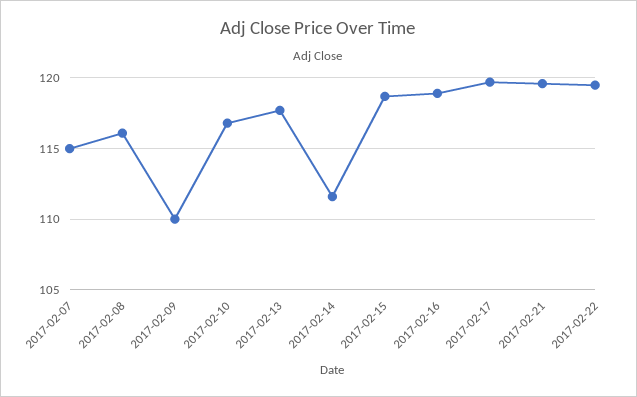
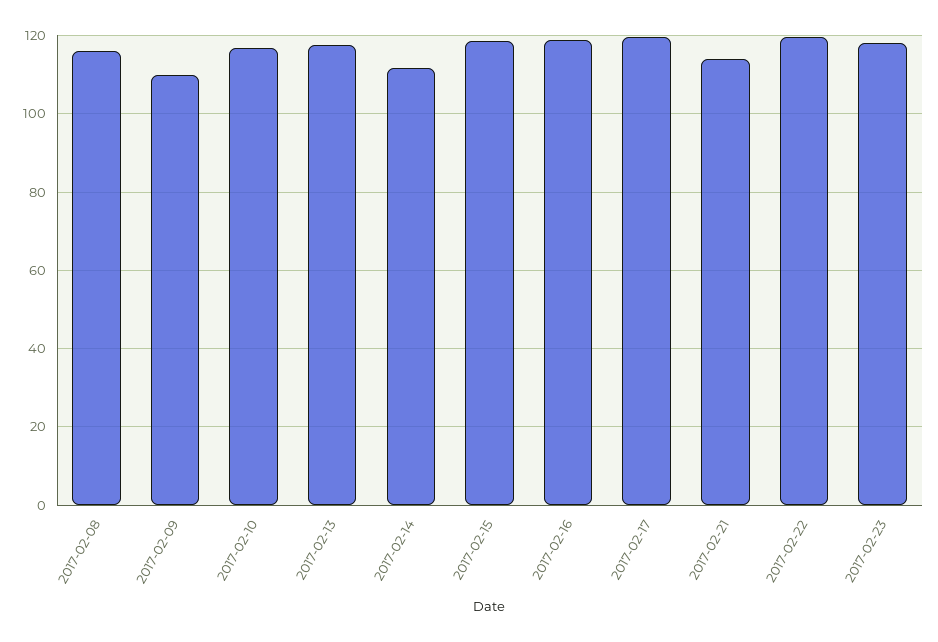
2017-02-07: 115 -> none
2017-02-21: 119.5 -> 114
2017-02-23: none -> 118

